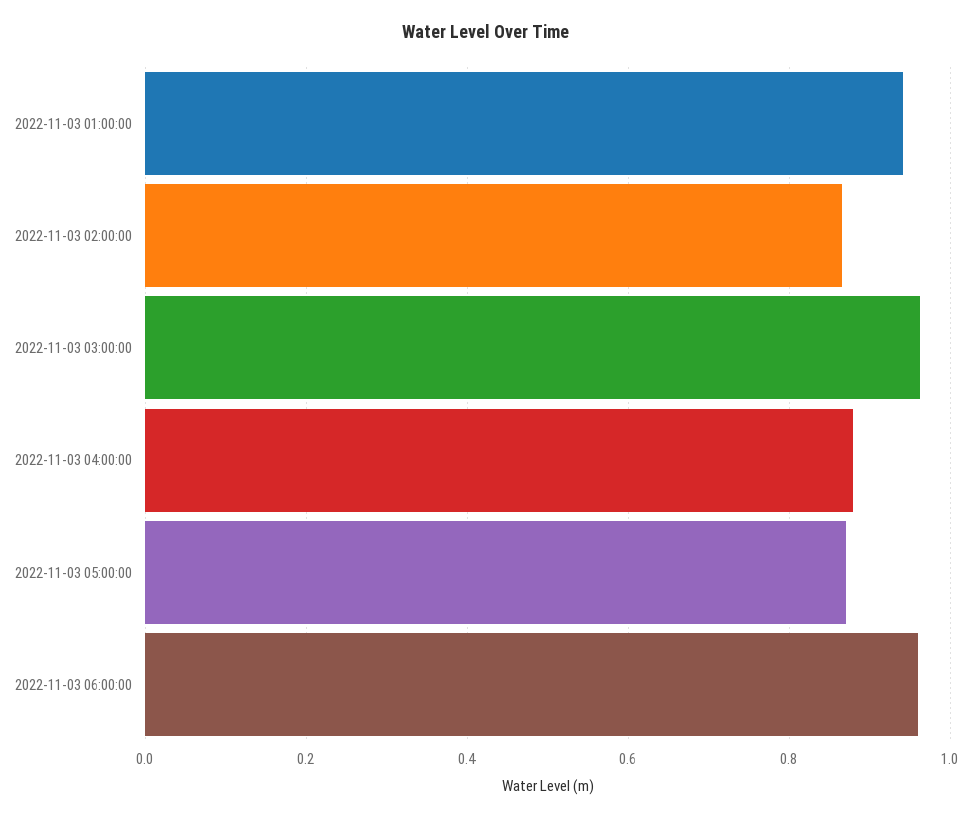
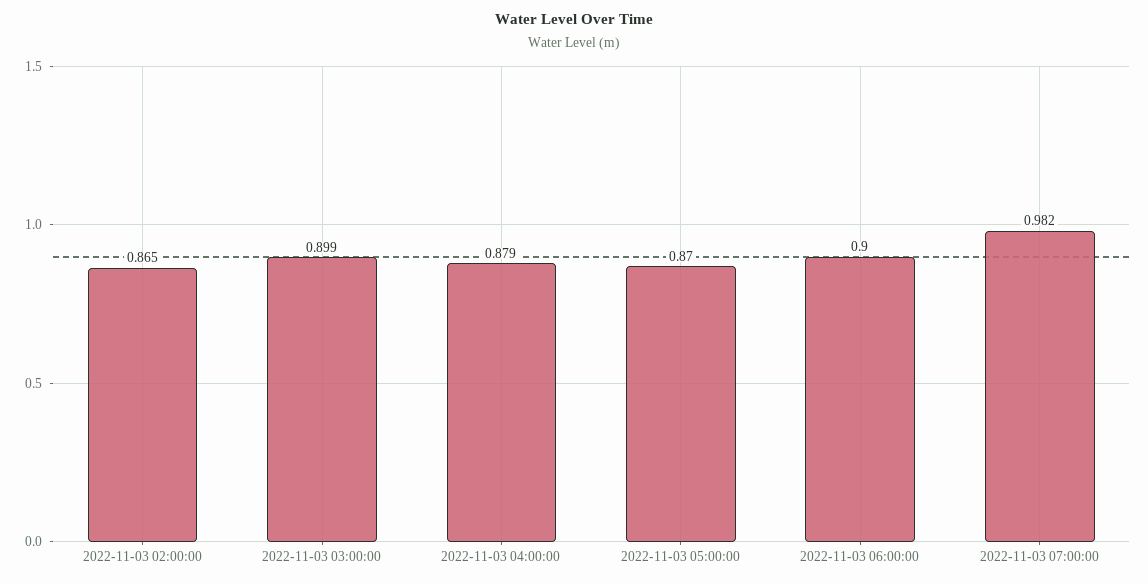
2022-11-03 01:00:00: 0.94 -> none
2022-11-03 03:00:00: 0.96 -> 0.899
2022-11-03 06:00:00: 0.96 -> 0.9
2022-11-03 07:00:00: none -> 0.982

